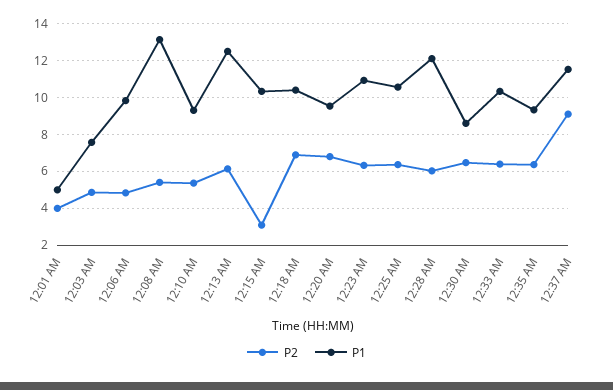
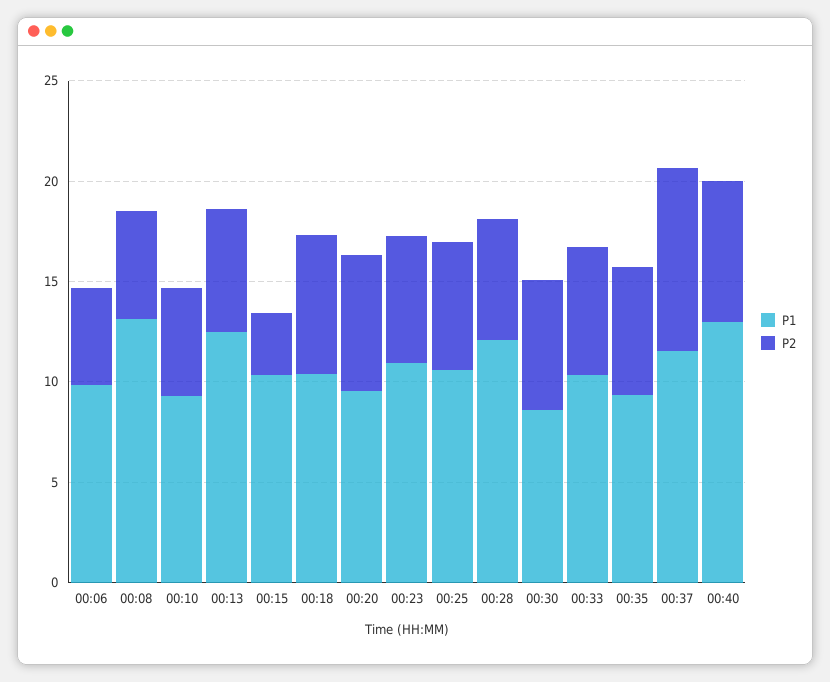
P2, 12:01 AM: 4 -> none
P1, 12:01 AM: 5 -> none
P2, 12:03 AM: 5 -> none
P1, 12:03 AM: 7.5 -> none
P1, 00:40: none -> 13
P2, 00:40: none -> 7

